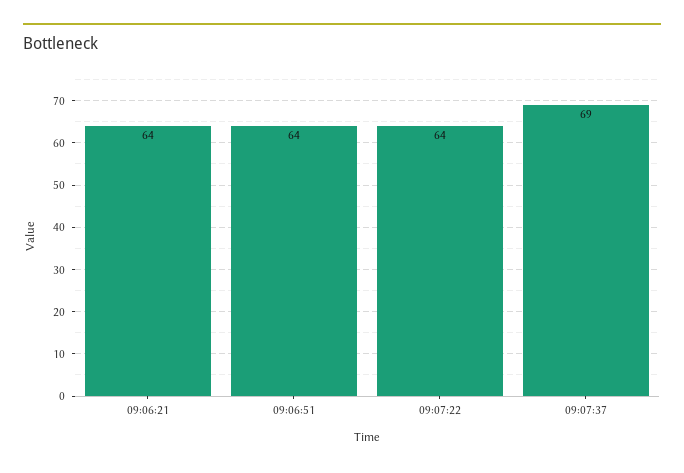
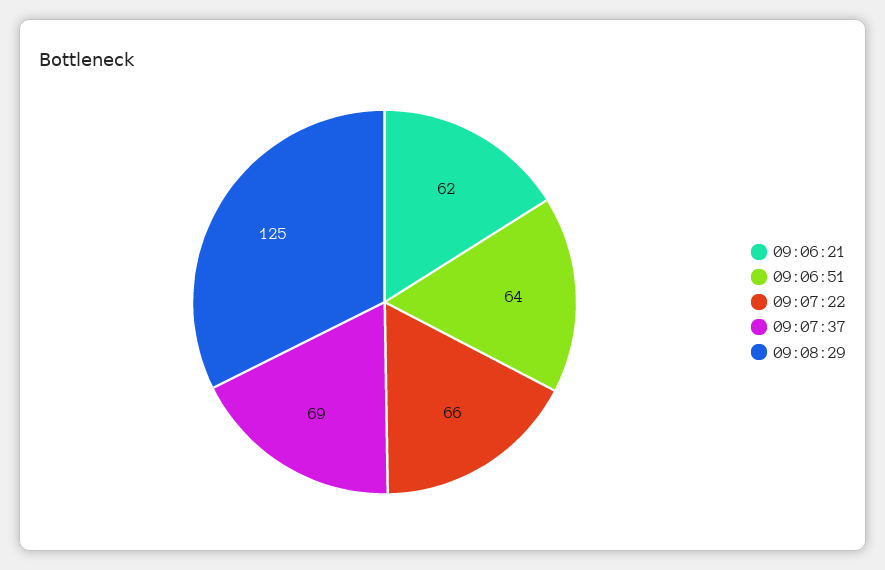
09:06:21: 64 -> 62
09:07:22: 64 -> 66
09:08:29: none -> 125

